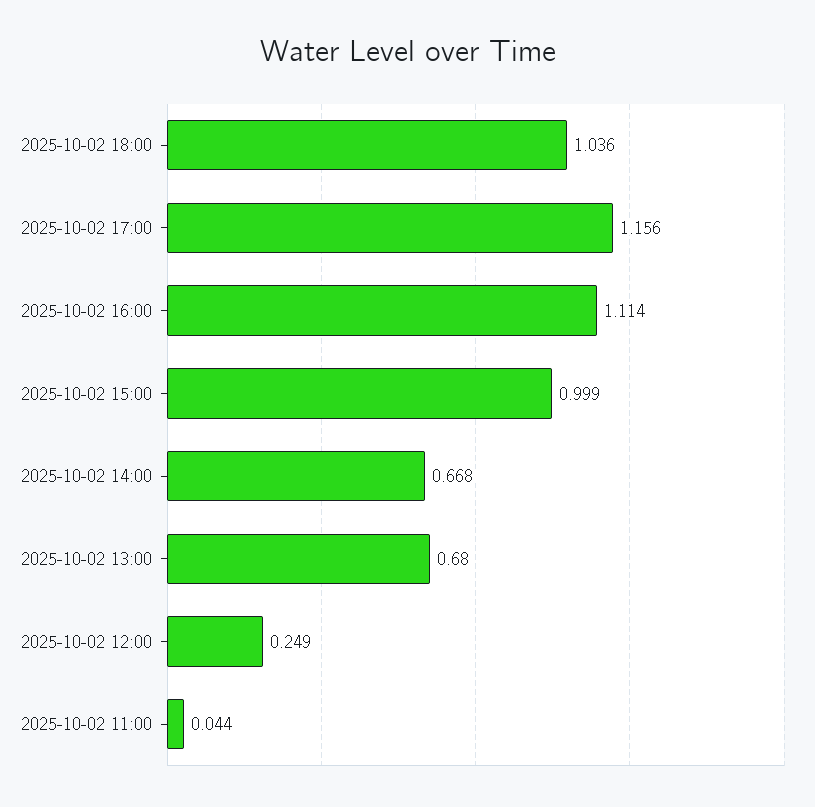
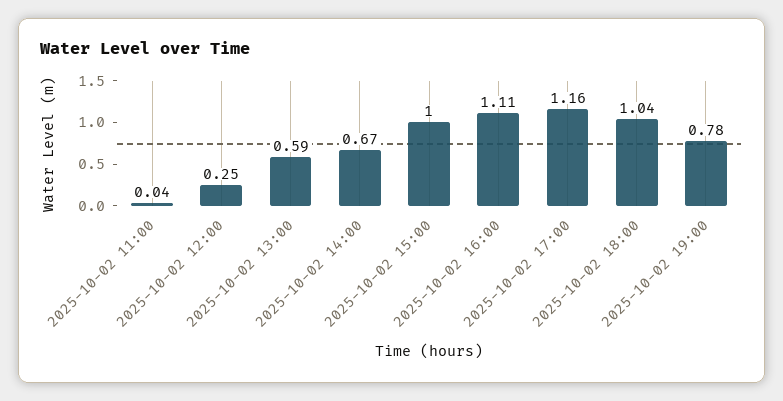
2025-10-02 13:00: 0.68 -> 0.59
2025-10-02 19:00: none -> 0.78

